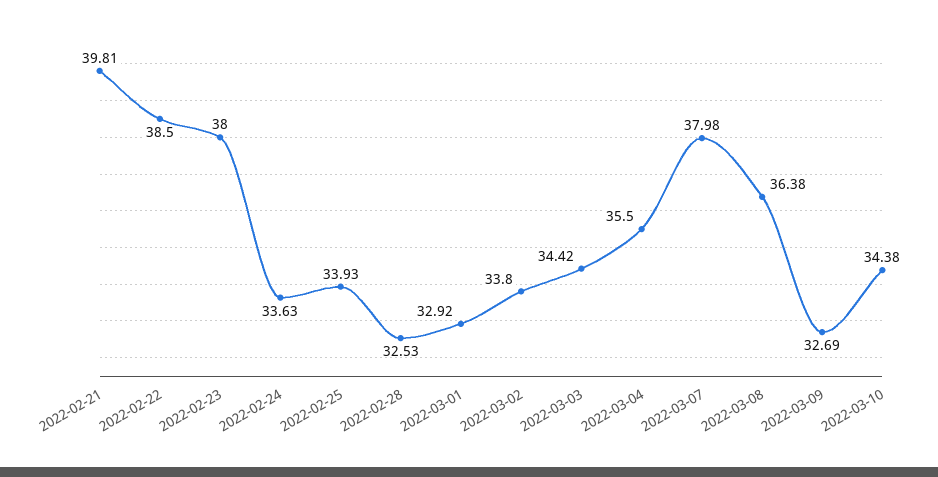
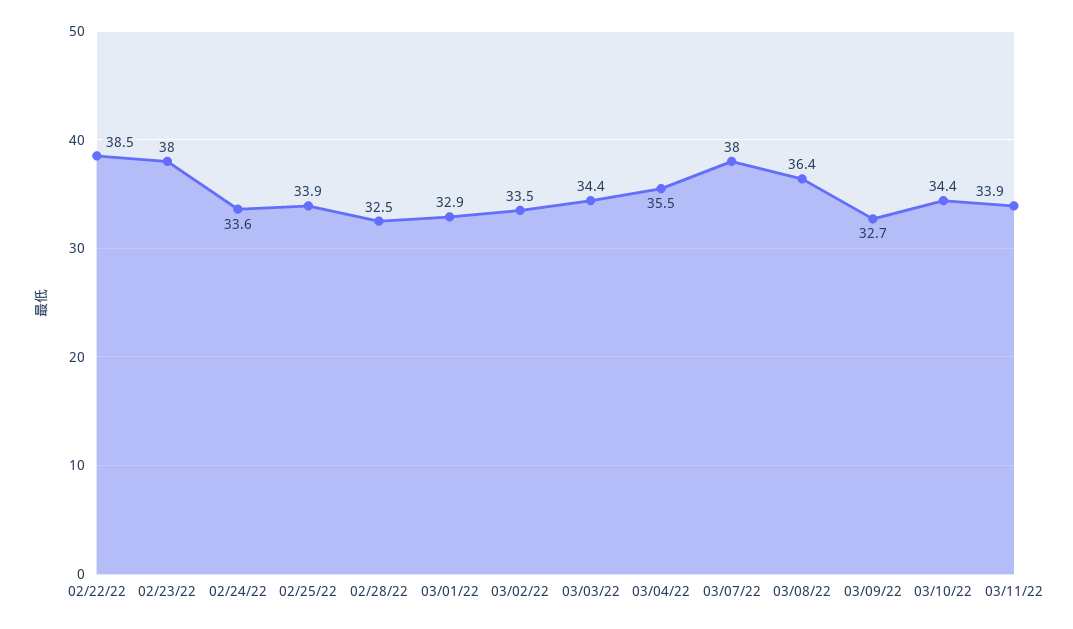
2022-02-21: 39.81 -> none
2022-03-02: 33.8 -> 33.5
03/11/22: none -> 33.9

